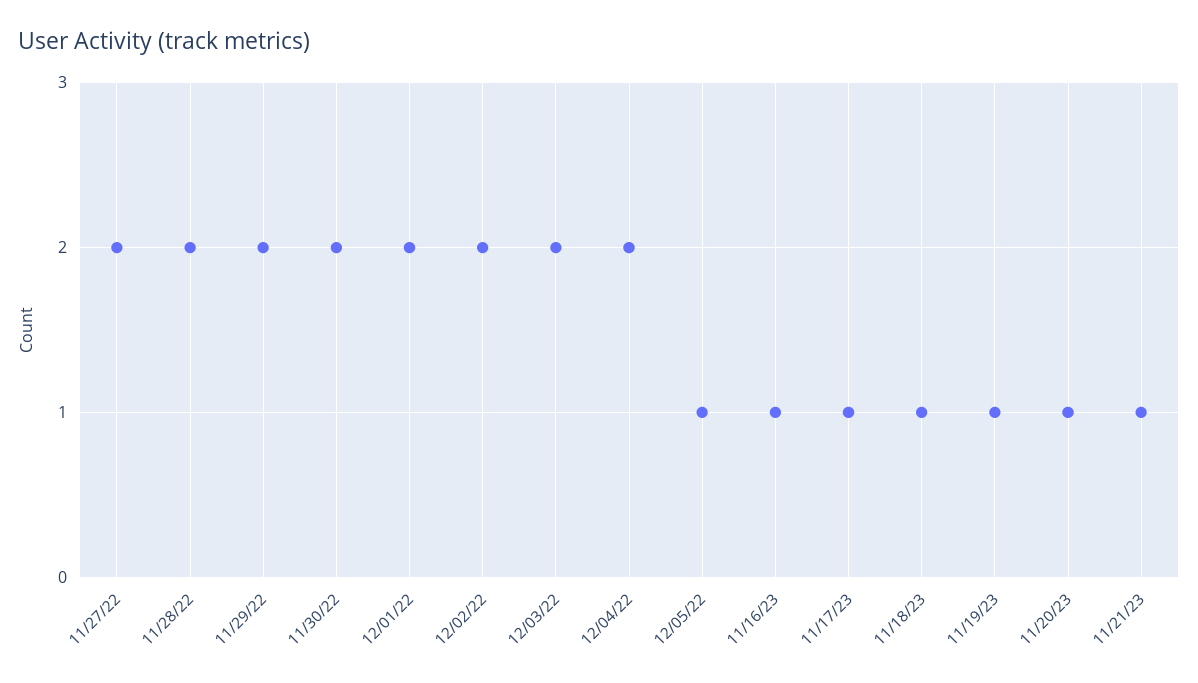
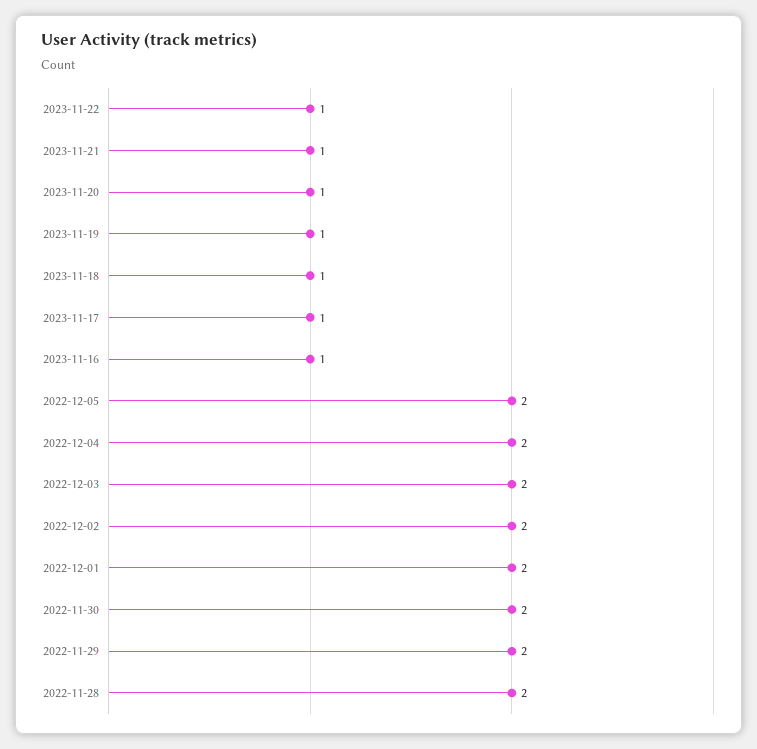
11/27/22: 2 -> none
12/05/22: 1 -> 2
2023-11-22: none -> 1

